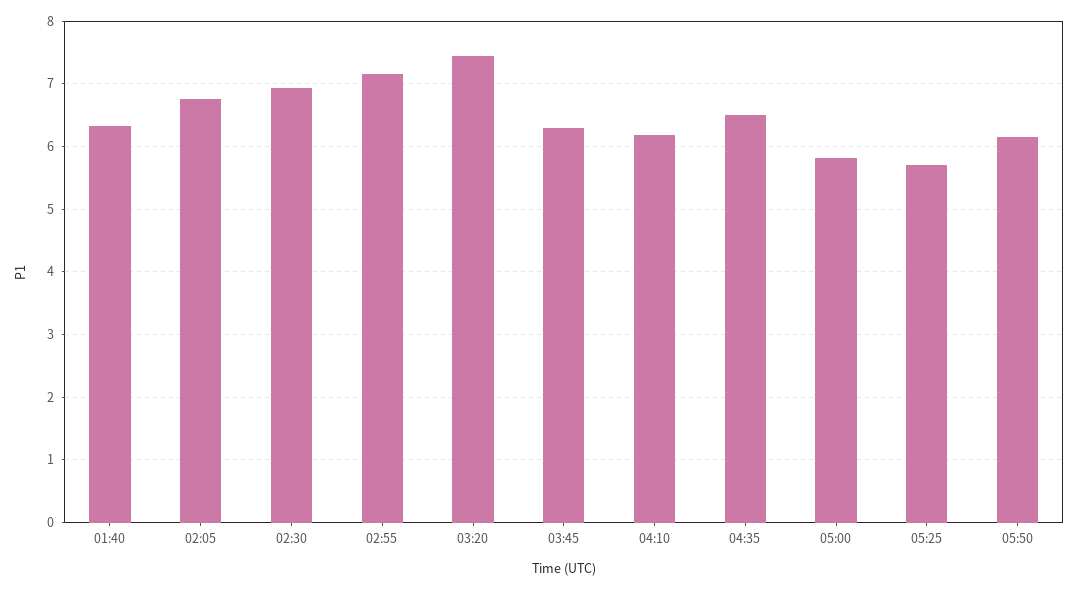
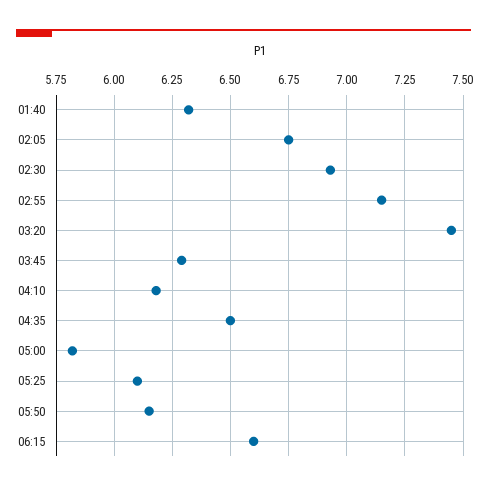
05:25: 5.7 -> 6.1
06:15: none -> 6.6

